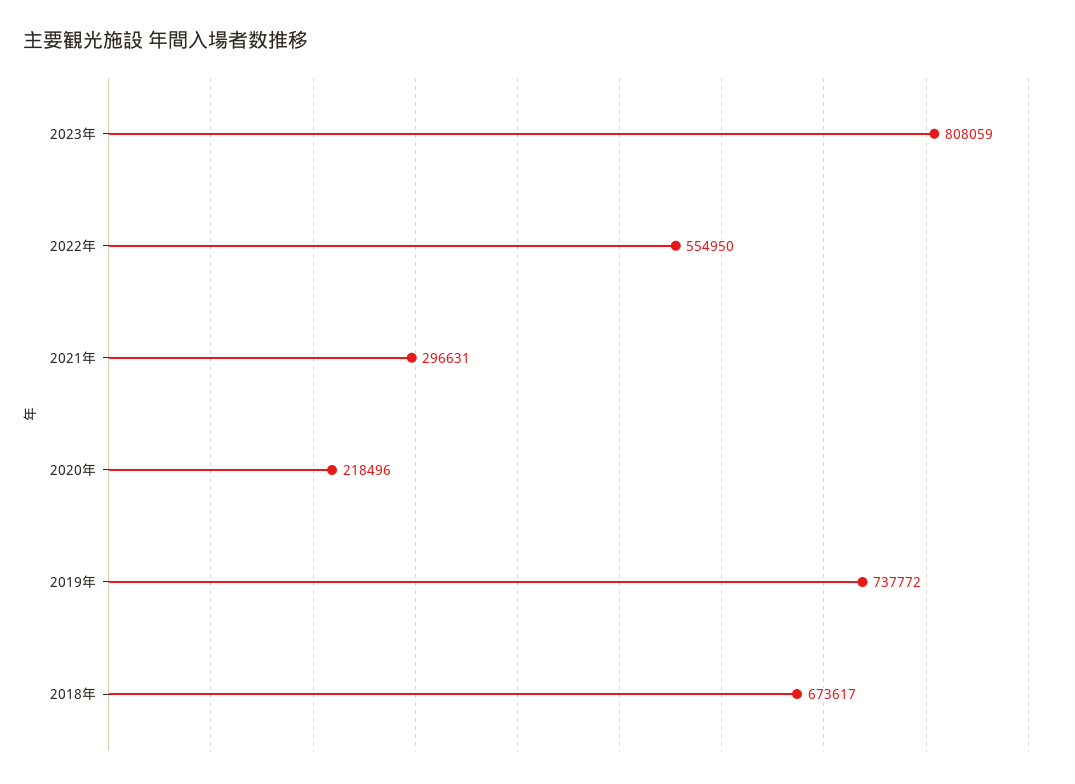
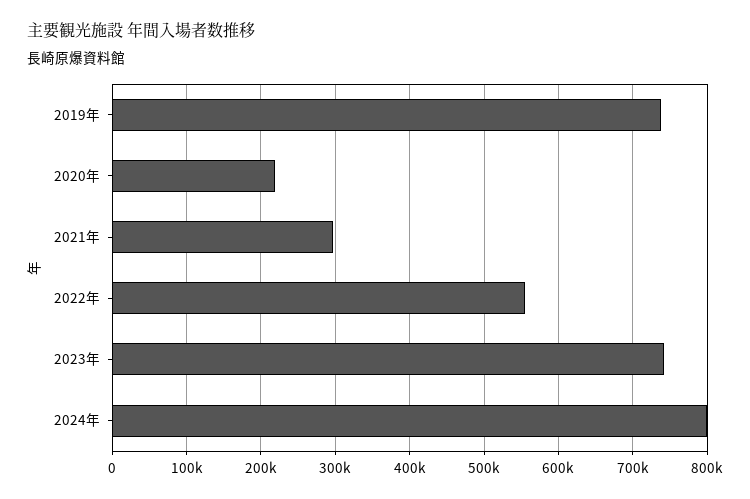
2023年: 808059 -> 740000
2018年: 673617 -> none
2024年: none -> 800000

